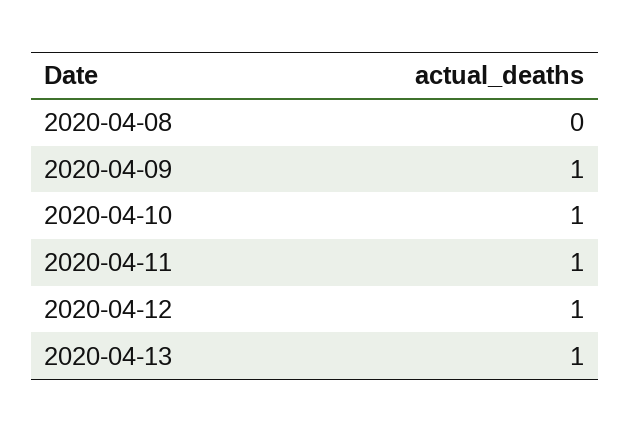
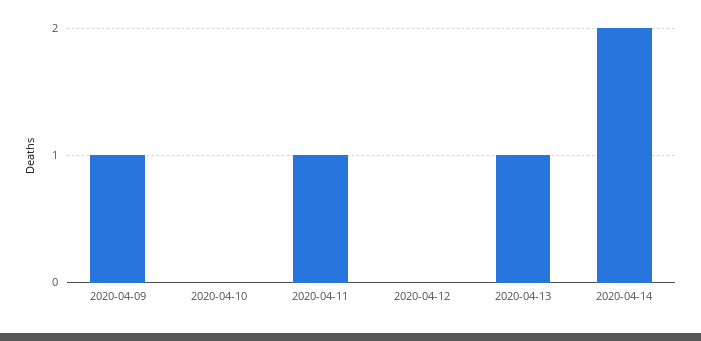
2020-04-08: 0 -> none
2020-04-10: 1 -> 0
2020-04-12: 1 -> 0
2020-04-14: none -> 2

